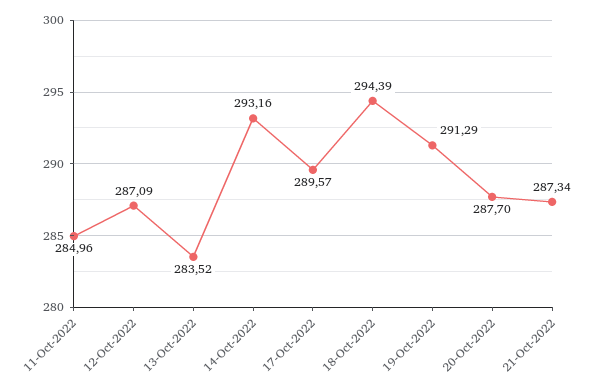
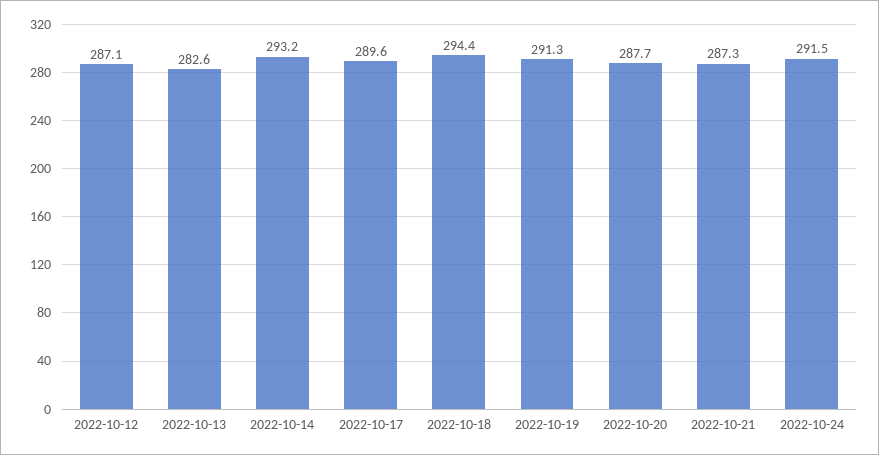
11-Oct-2022: 284.96 -> none
13-Oct-2022: 283.52 -> 282.6
2022-10-24: none -> 291.5

